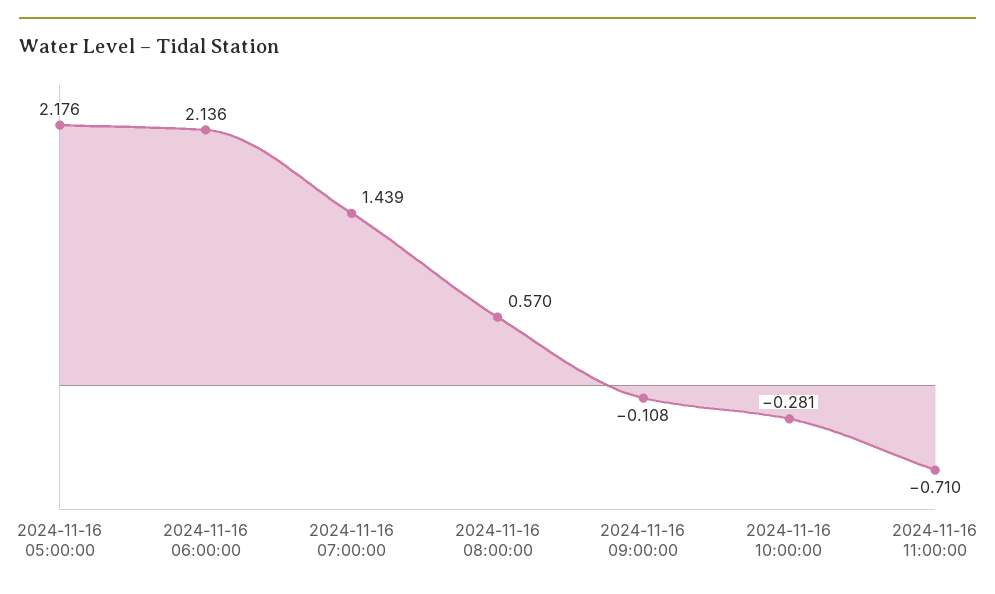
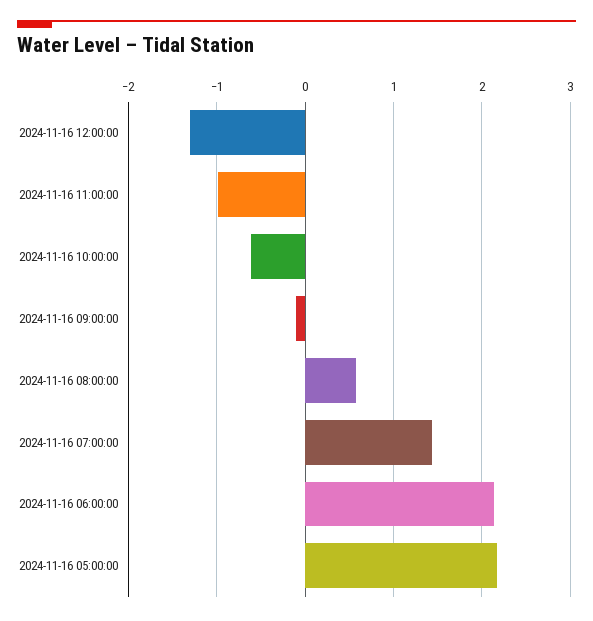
2024-11-16 10:00:00: -0.281 -> -0.6
2024-11-16 11:00:00: -0.71 -> -1
2024-11-16 12:00:00: none -> -1.3

